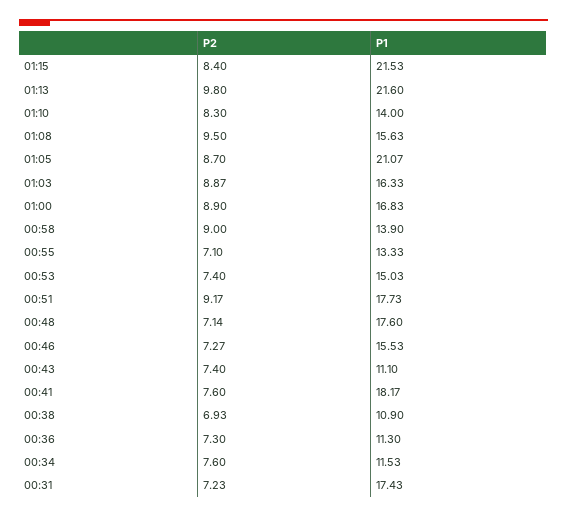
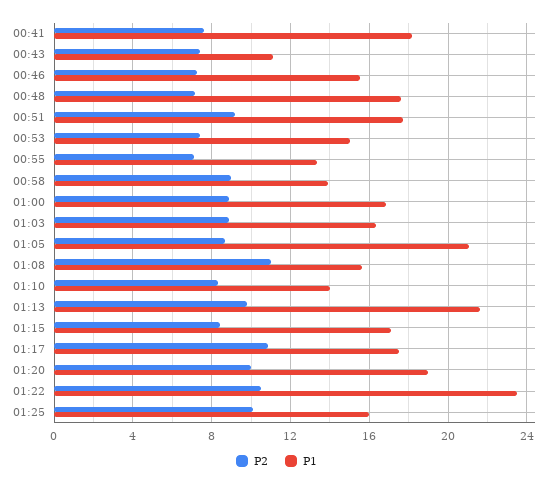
P1, 01:15: 21.53 -> 17
P2, 01:08: 9.5 -> 11
P2, 00:38: 6.93 -> none
P1, 00:38: 10.9 -> none
P2, 00:36: 7.3 -> none
P1, 00:36: 11.3 -> none
P2, 00:34: 7.6 -> none
P1, 00:34: 11.53 -> none
P2, 00:31: 7.23 -> none
P1, 00:31: 17.43 -> none
P2, 01:17: none -> 11
P1, 01:17: none -> 17.5
P2, 01:20: none -> 10
P1, 01:20: none -> 19
P2, 01:22: none -> 10.5
P1, 01:22: none -> 23.5
P2, 01:25: none -> 10
P1, 01:25: none -> 16

